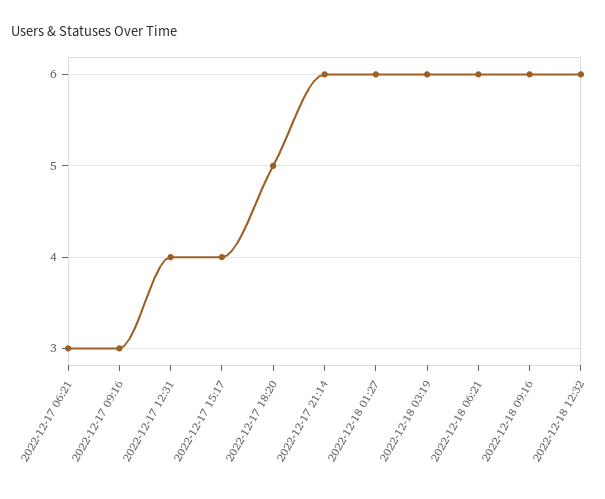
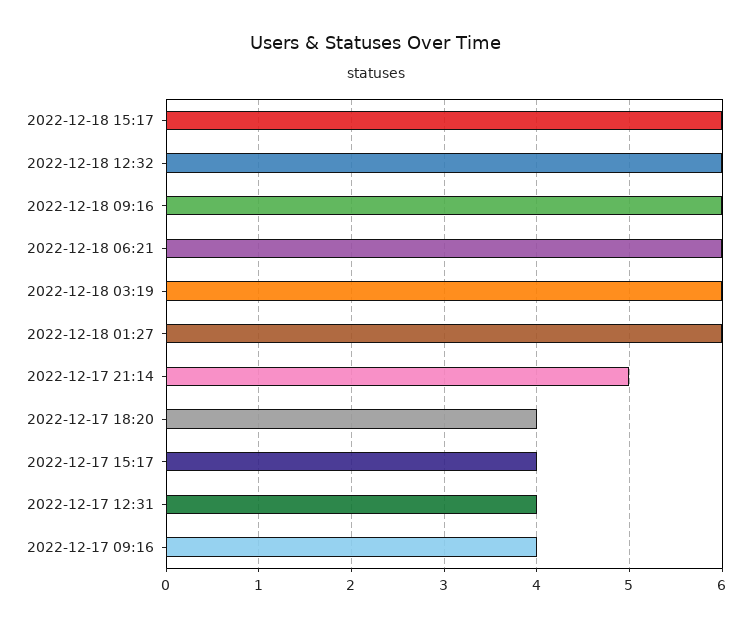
2022-12-17 06:21: 3 -> none
2022-12-17 09:16: 3 -> 4
2022-12-17 18:20: 5 -> 4
2022-12-17 21:14: 6 -> 5
2022-12-18 15:17: none -> 6

